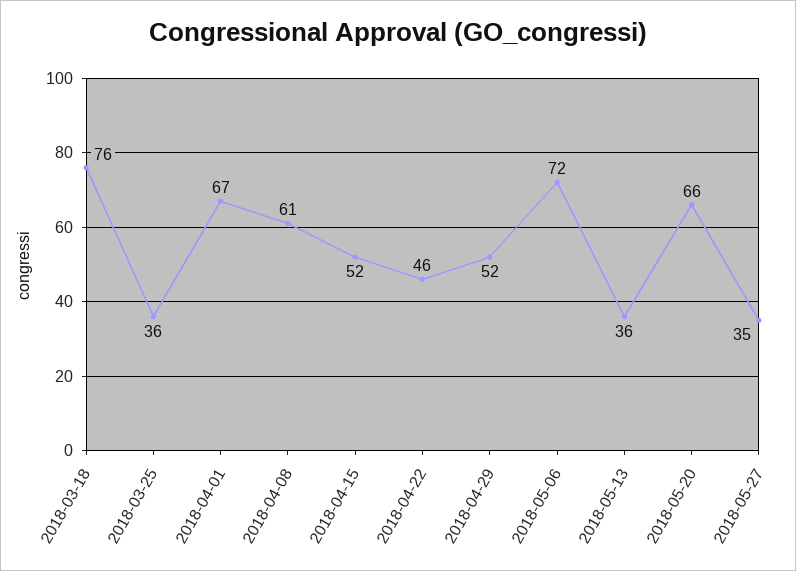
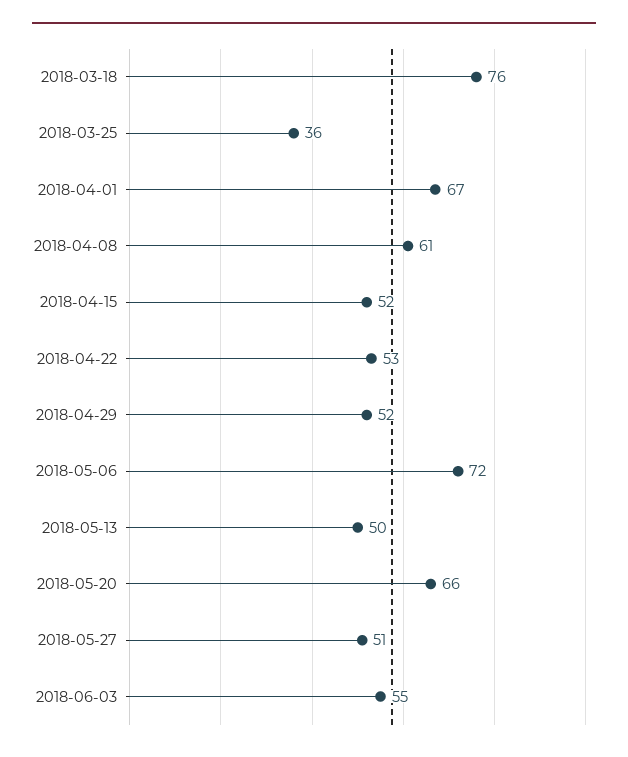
2018-04-22: 46 -> 53
2018-05-13: 36 -> 50
2018-05-27: 35 -> 51
2018-06-03: none -> 55

